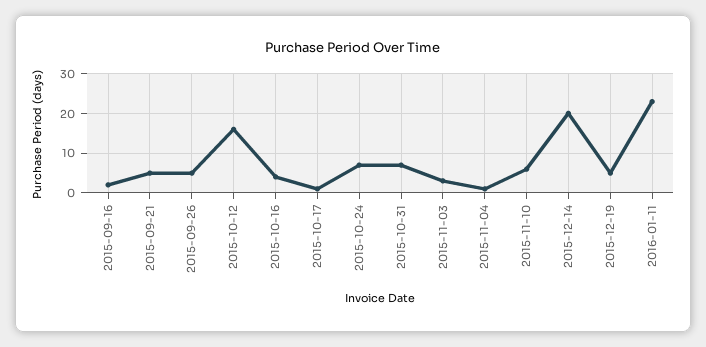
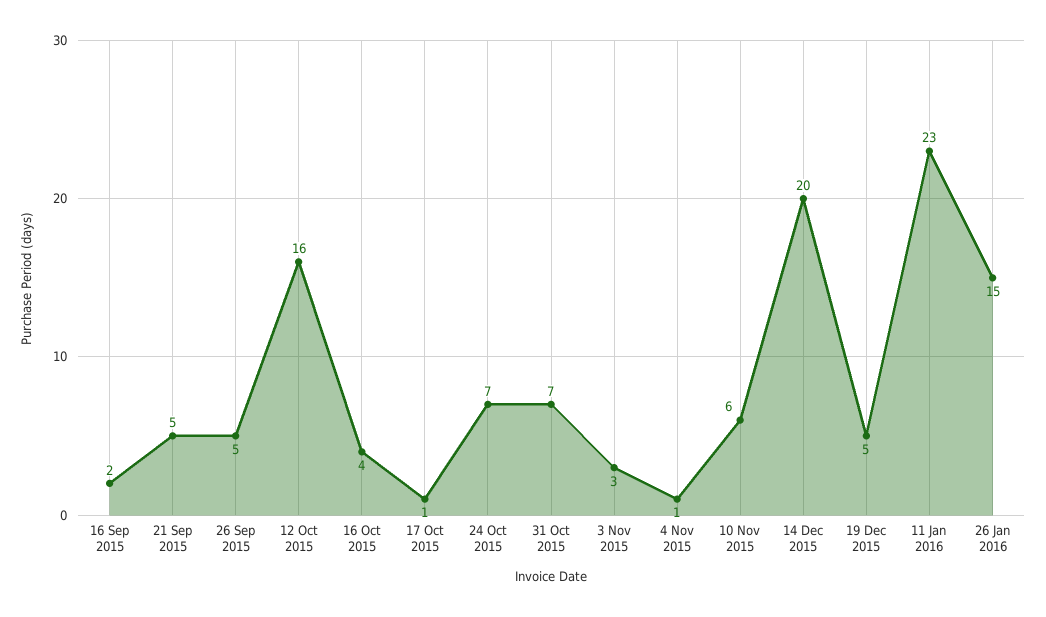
26 Jan 2016: none -> 15

